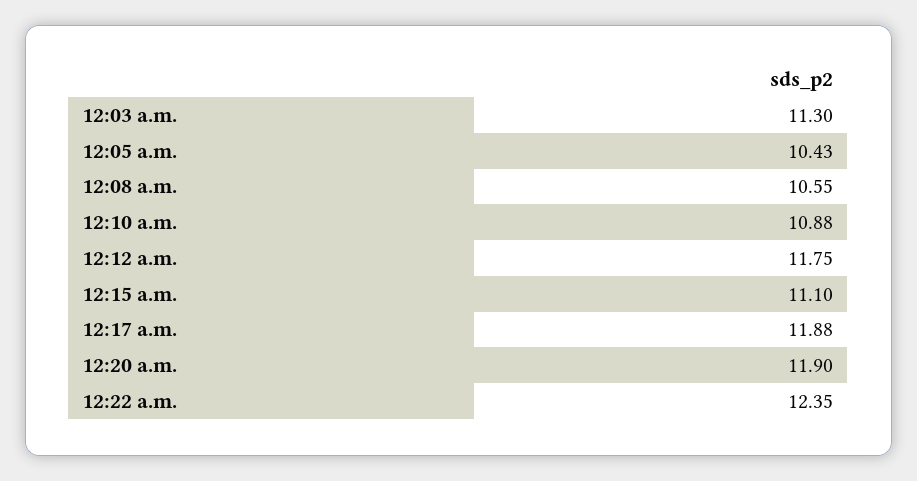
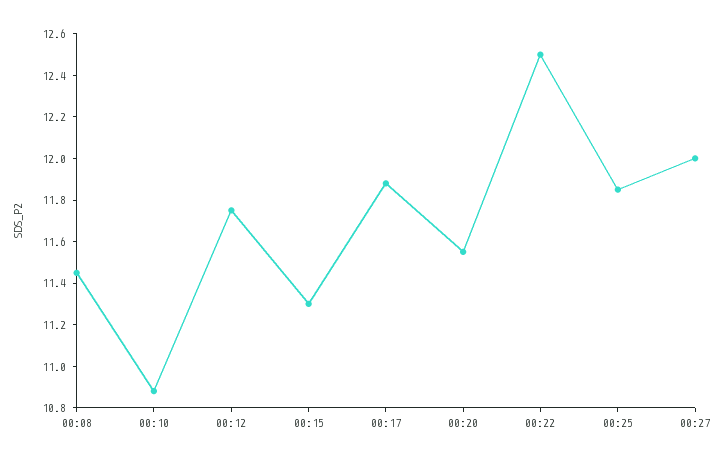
12:03 a.m.: 11.3 -> none
12:05 a.m.: 10.43 -> none
12:08 a.m.: 10.55 -> 11.45
12:15 a.m.: 11.1 -> 11.3
12:20 a.m.: 11.9 -> 11.55
12:22 a.m.: 12.35 -> 12.5
00:25: none -> 11.85
00:27: none -> 12

